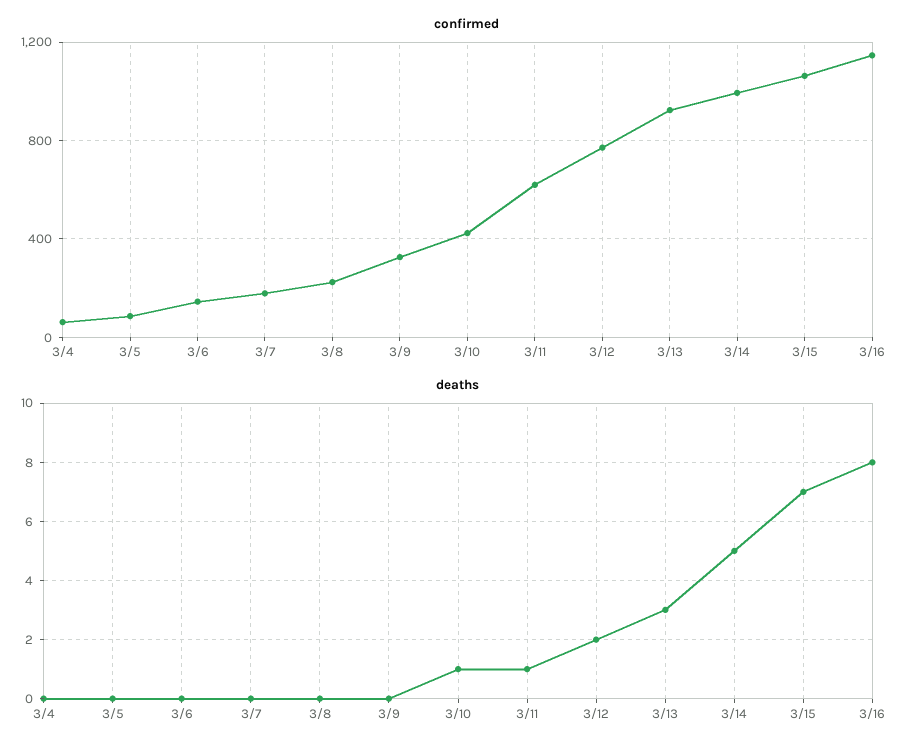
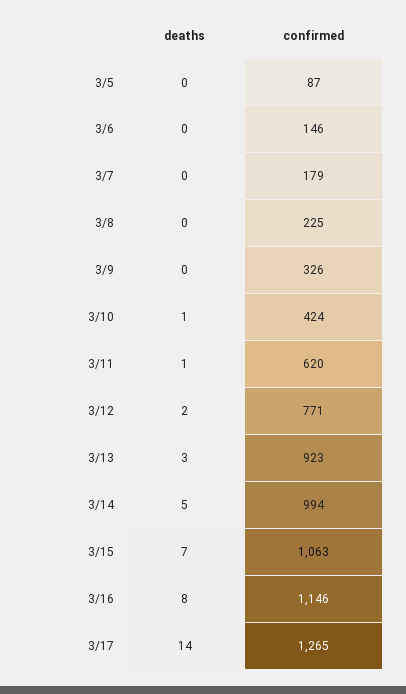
confirmed, 3/4: 50 -> none
deaths, 3/4: 0 -> none
deaths, 3/17: none -> 14
confirmed, 3/17: none -> 1265

